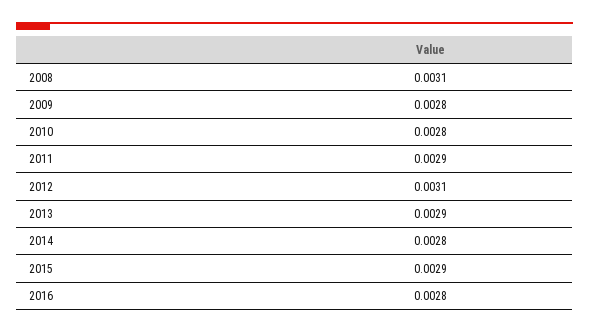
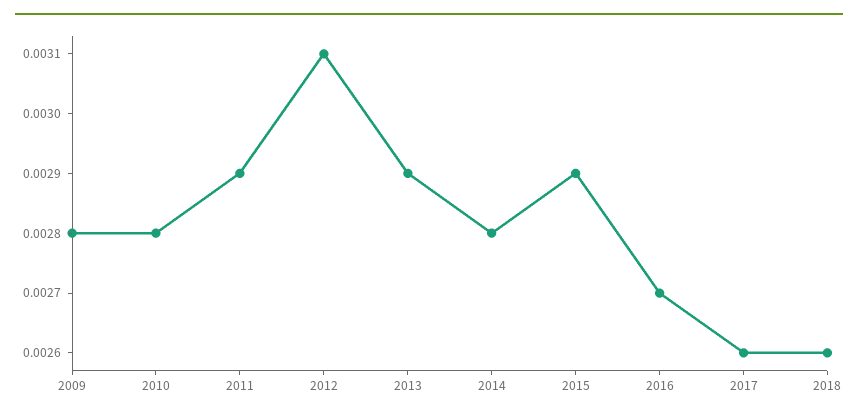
2008: 0.0031 -> none
2016: 0.0028 -> 0.0027
2017: none -> 0.0026
2018: none -> 0.0026

